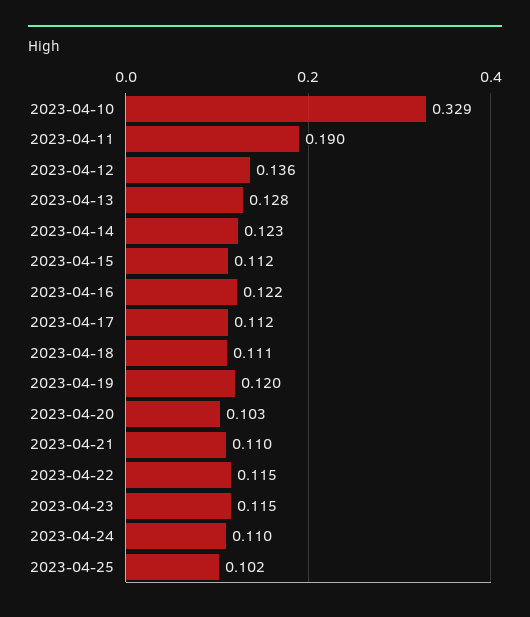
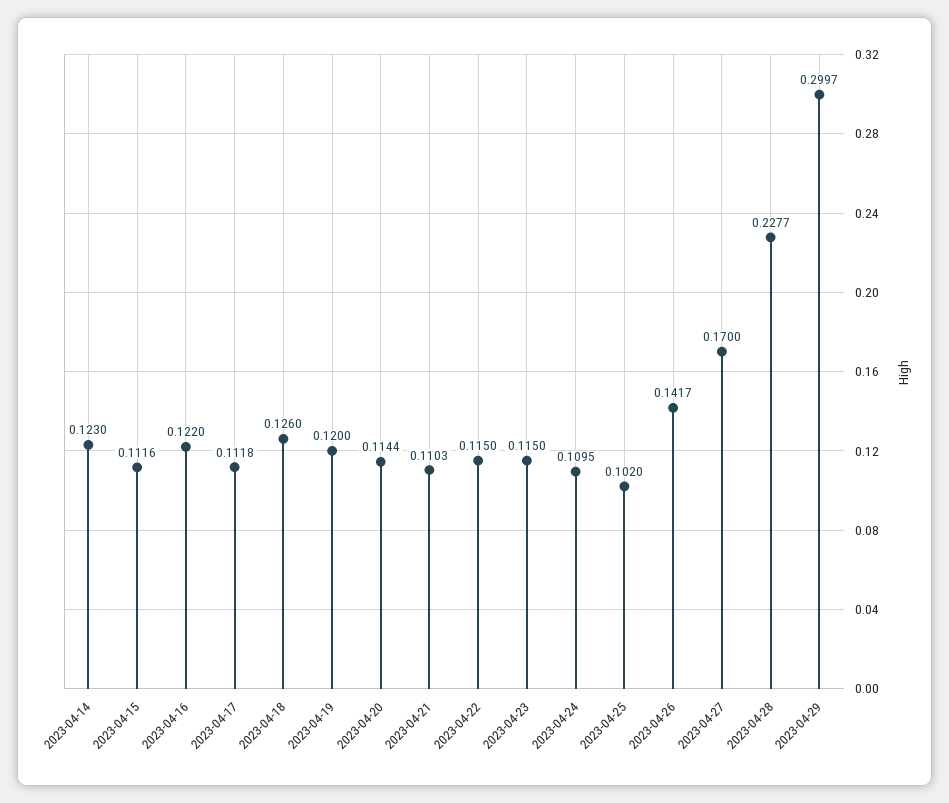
2023-04-10: 0.329 -> none
2023-04-11: 0.19 -> none
2023-04-12: 0.136 -> none
2023-04-13: 0.128 -> none
2023-04-18: 0.111 -> 0.126
2023-04-20: 0.103 -> 0.1144
2023-04-26: none -> 0.1417
2023-04-27: none -> 0.17
2023-04-28: none -> 0.2277
2023-04-29: none -> 0.2997

